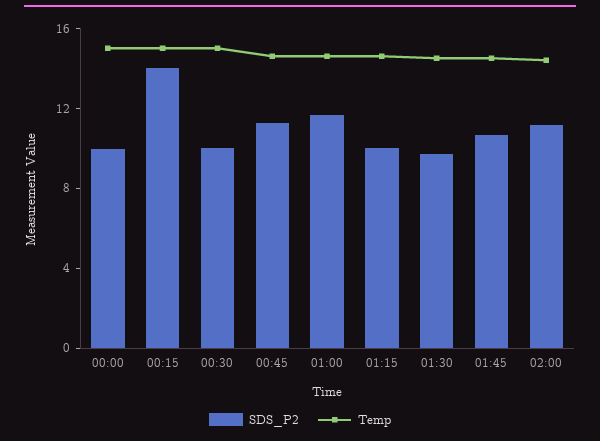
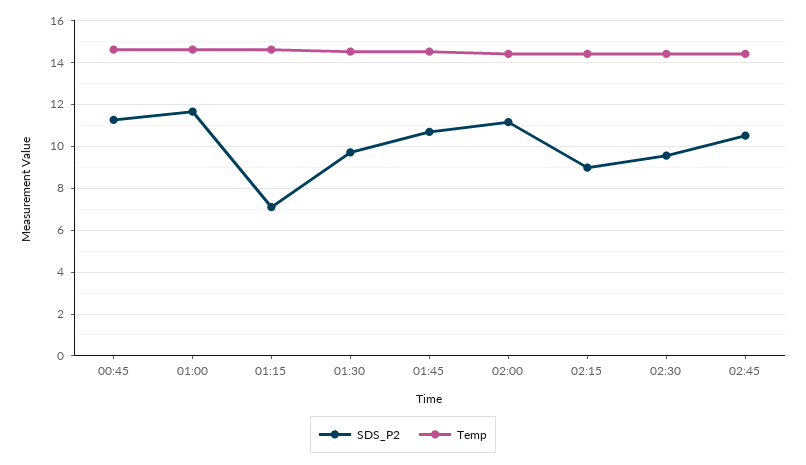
SDS_P2, 00:00: 10 -> none
Temp, 00:00: 15 -> none
SDS_P2, 00:15: 14 -> none
Temp, 00:15: 15 -> none
SDS_P2, 00:30: 10 -> none
Temp, 00:30: 15 -> none
SDS_P2, 01:15: 10 -> 7
SDS_P2, 02:15: none -> 9
Temp, 02:15: none -> 14.5
SDS_P2, 02:30: none -> 9.5
Temp, 02:30: none -> 14.5
SDS_P2, 02:45: none -> 10.5
Temp, 02:45: none -> 14.5

